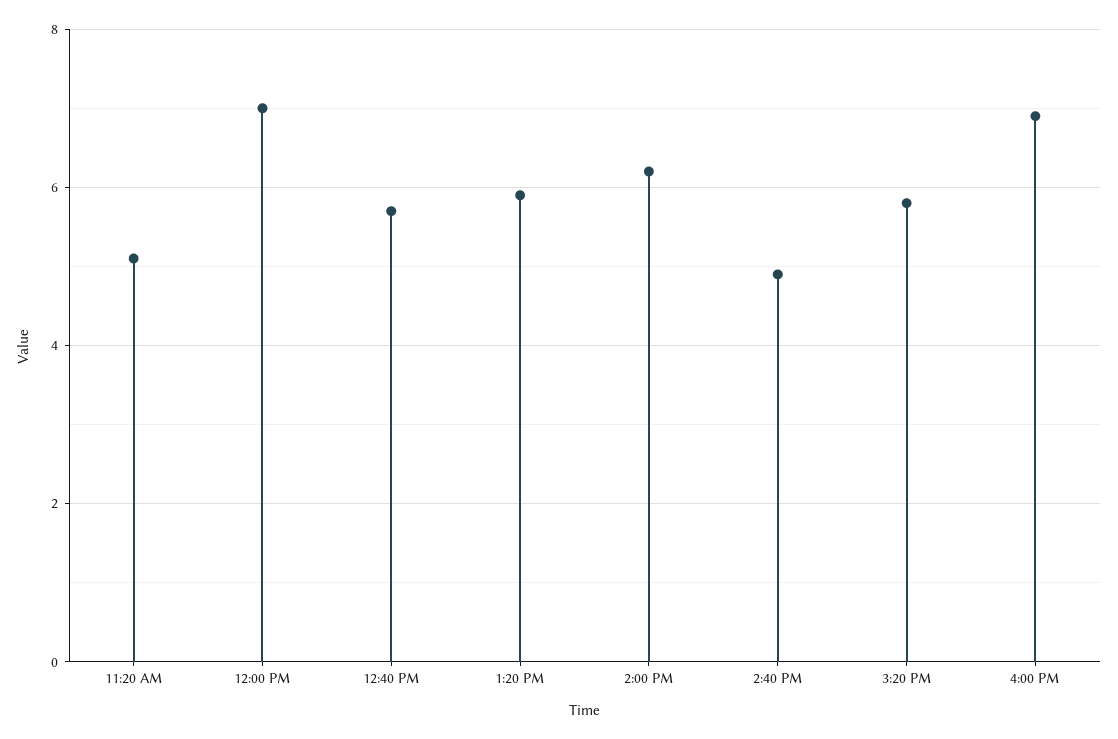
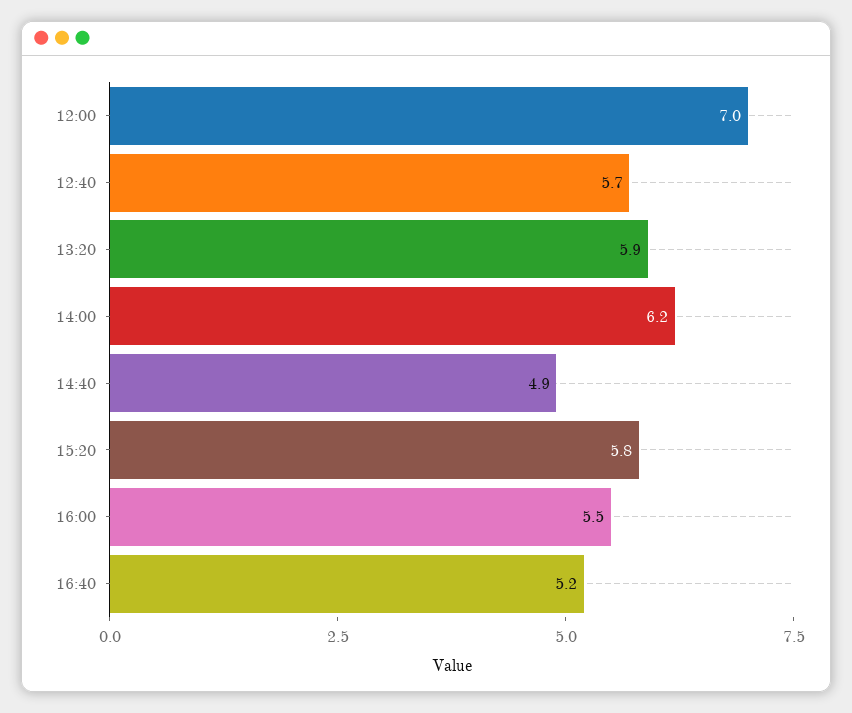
11:20 AM: 5 -> none
4:00 PM: 7 -> 5.5
16:40: none -> 5.2

